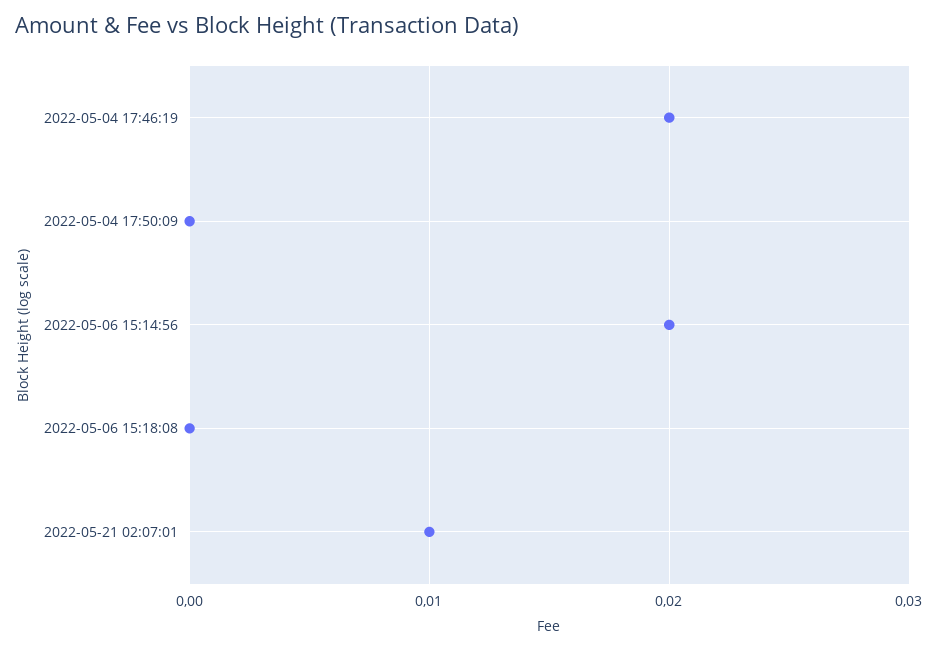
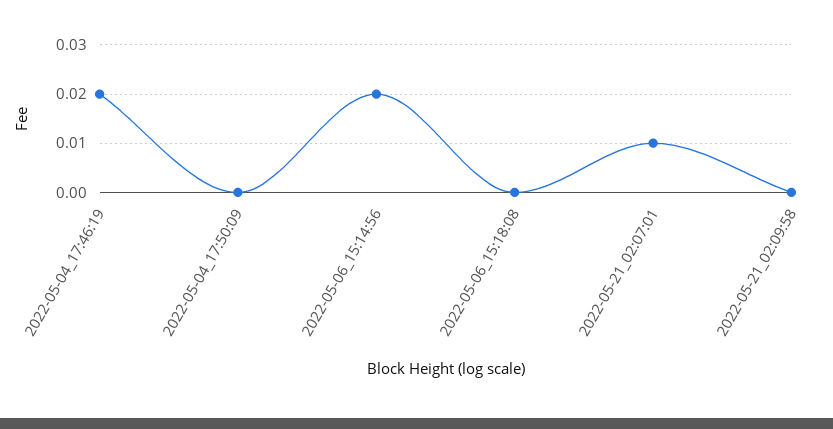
2022-05-21_02:09:58: none -> 0

